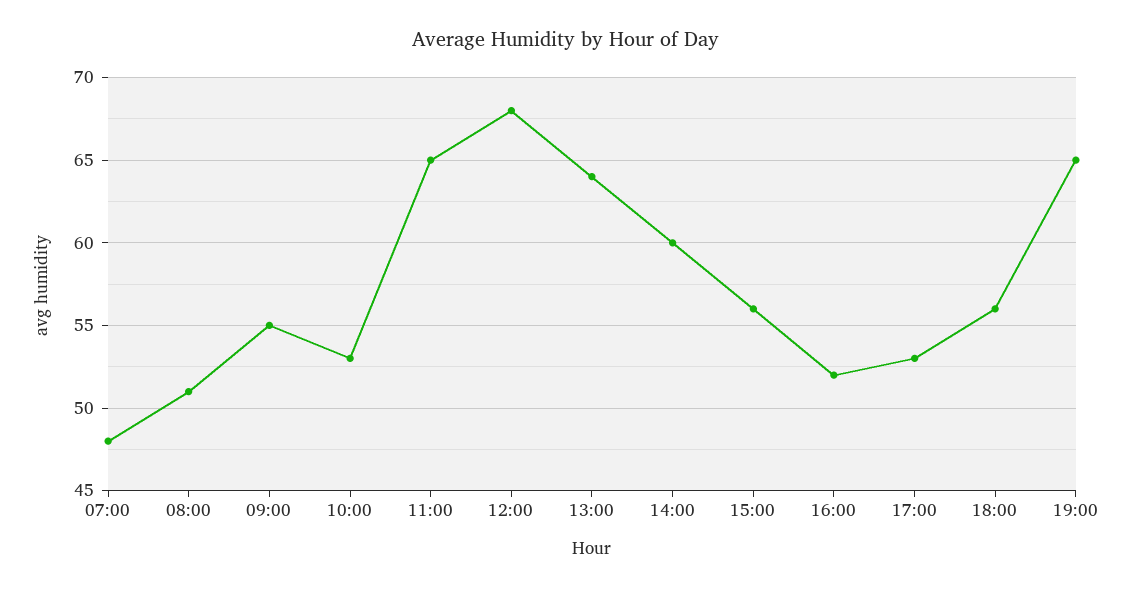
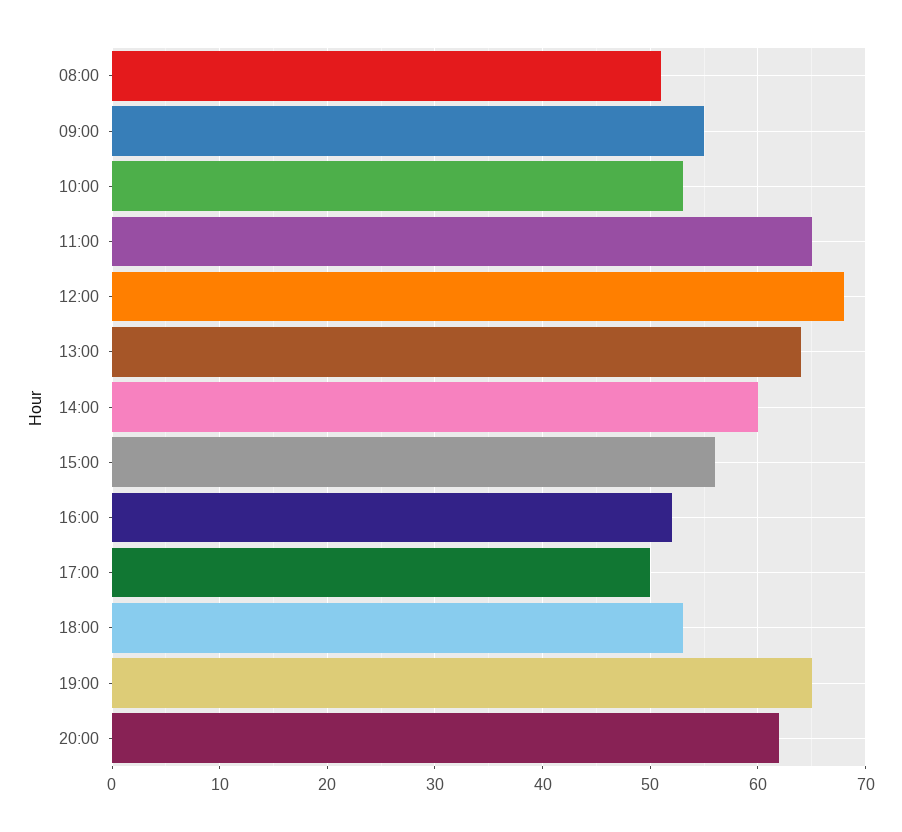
07:00: 48 -> none
17:00: 53 -> 50
18:00: 56 -> 53
20:00: none -> 62

